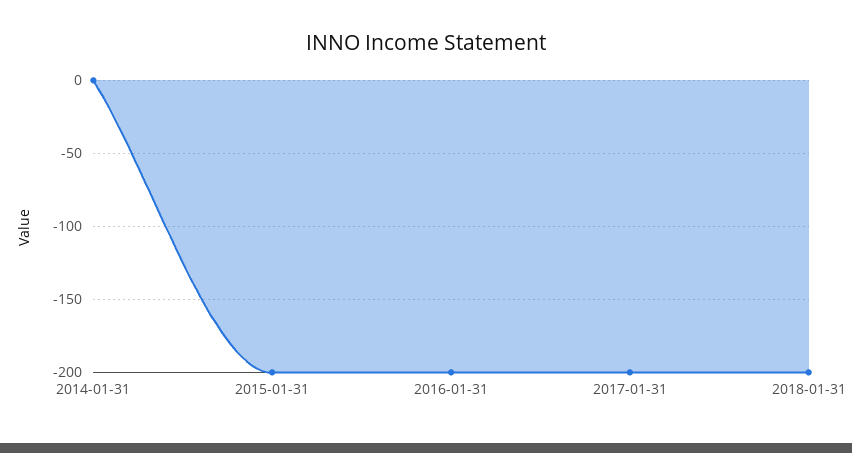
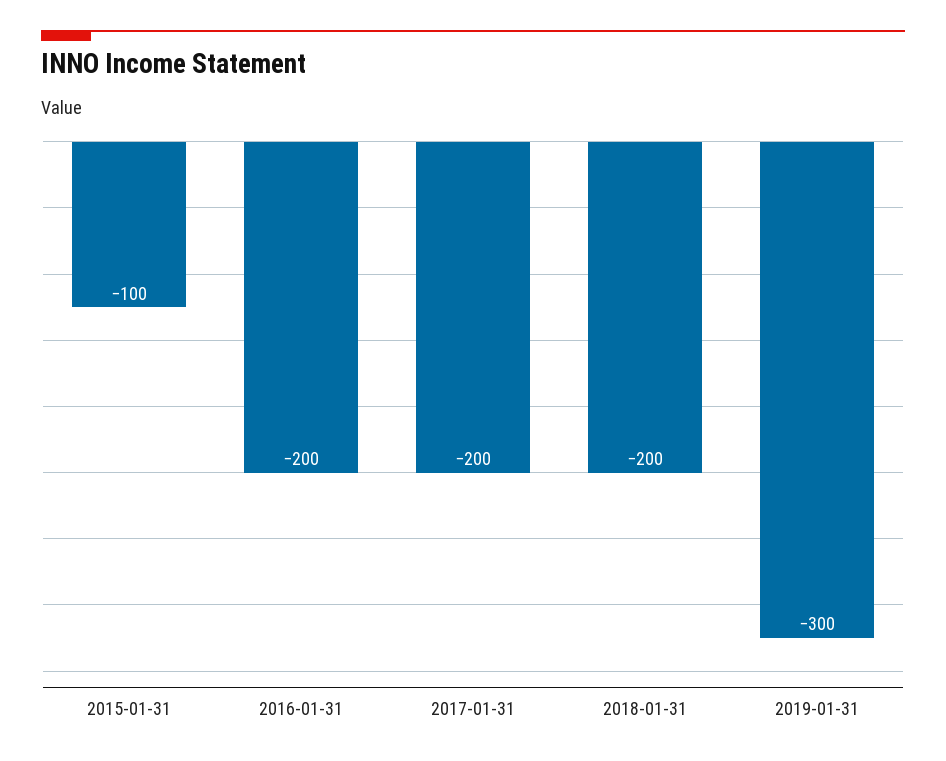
2014-01-31: 0 -> none
2015-01-31: -200 -> -100
2019-01-31: none -> -300

